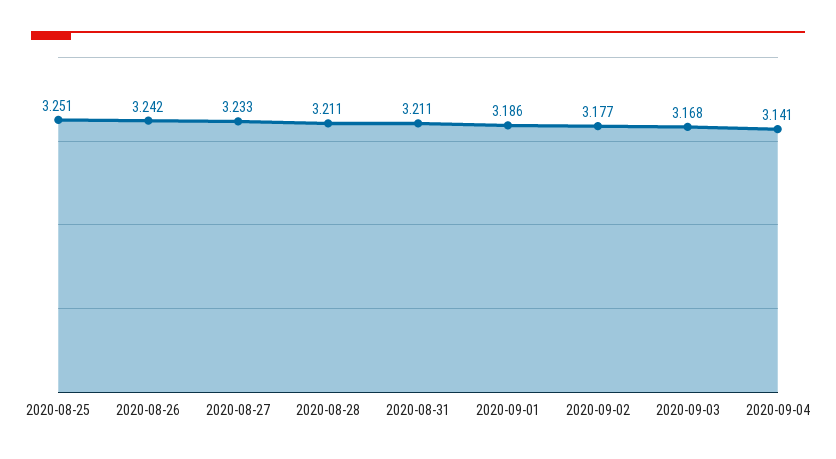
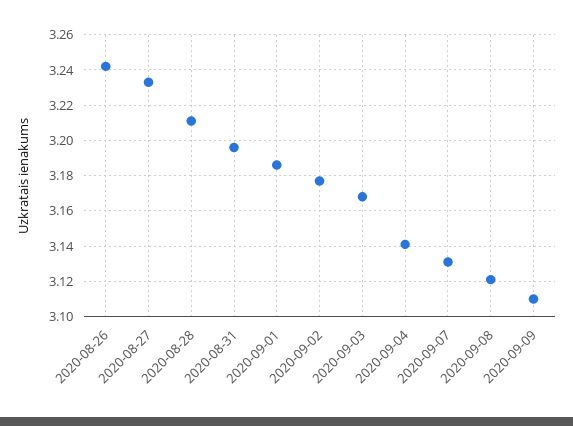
2020-08-25: 3.251 -> none
2020-08-31: 3.211 -> 3.195
2020-09-07: none -> 3.13
2020-09-08: none -> 3.12
2020-09-09: none -> 3.11

